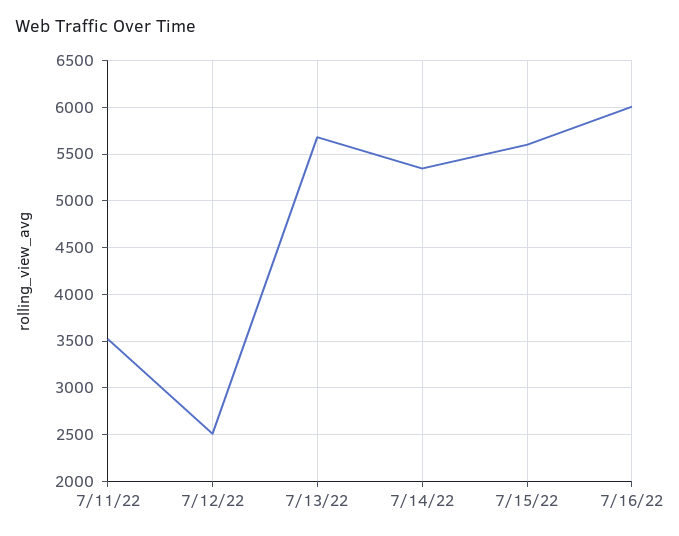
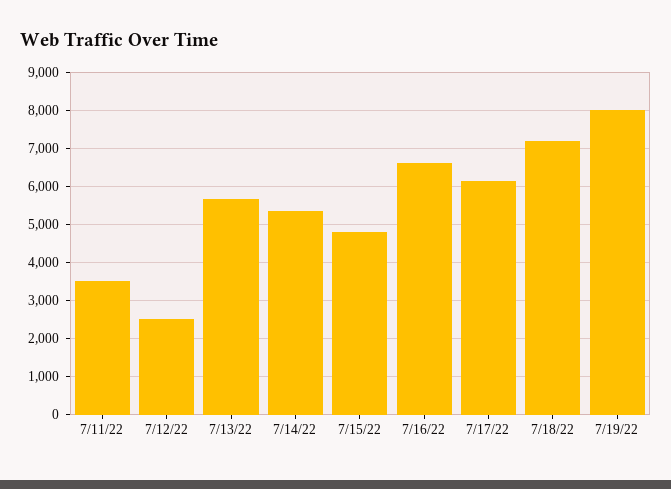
7/15/22: 5600 -> 4800
7/16/22: 6000 -> 6600
7/17/22: none -> 6200
7/18/22: none -> 7200
7/19/22: none -> 8000

